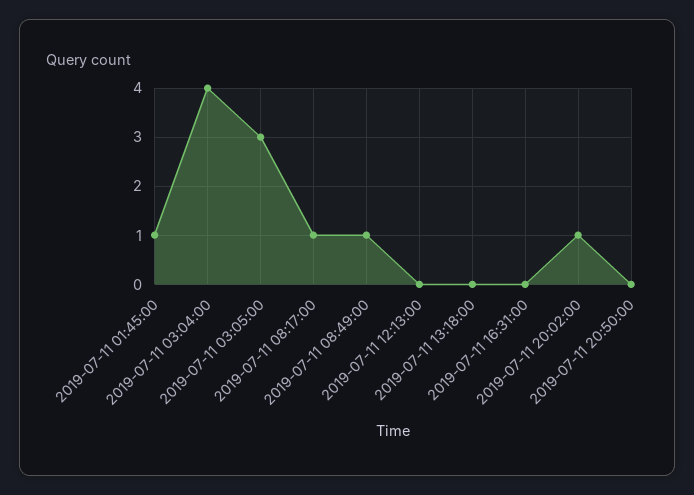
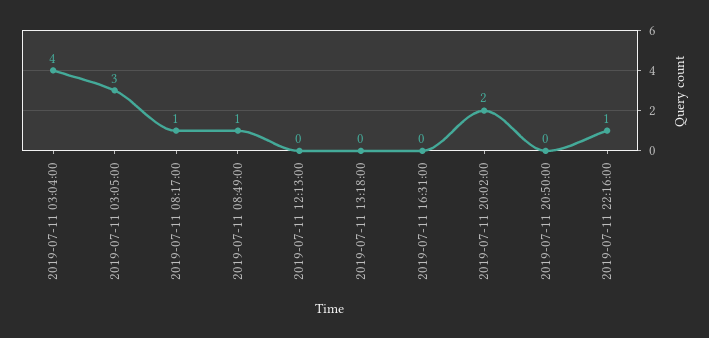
2019-07-11 01:45:00: 1 -> none
2019-07-11 20:02:00: 1 -> 2
2019-07-11 22:16:00: none -> 1

